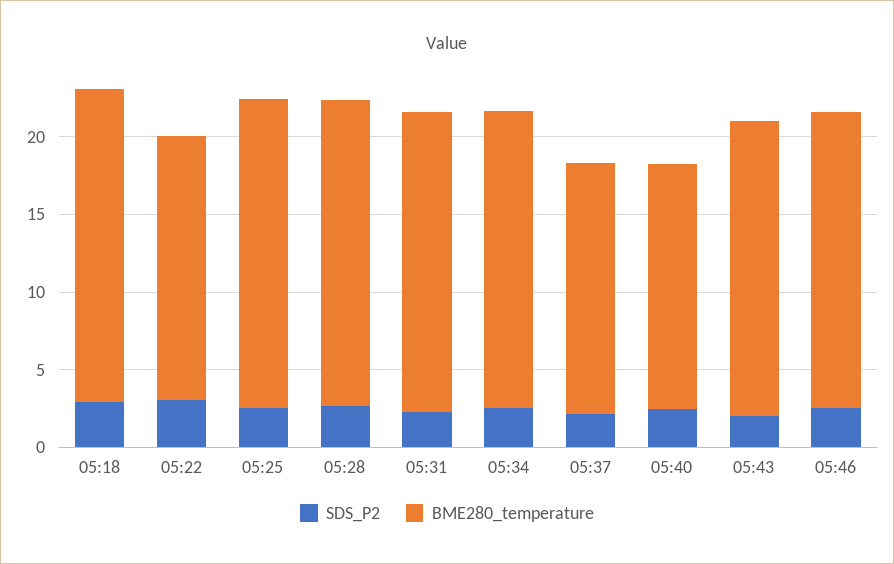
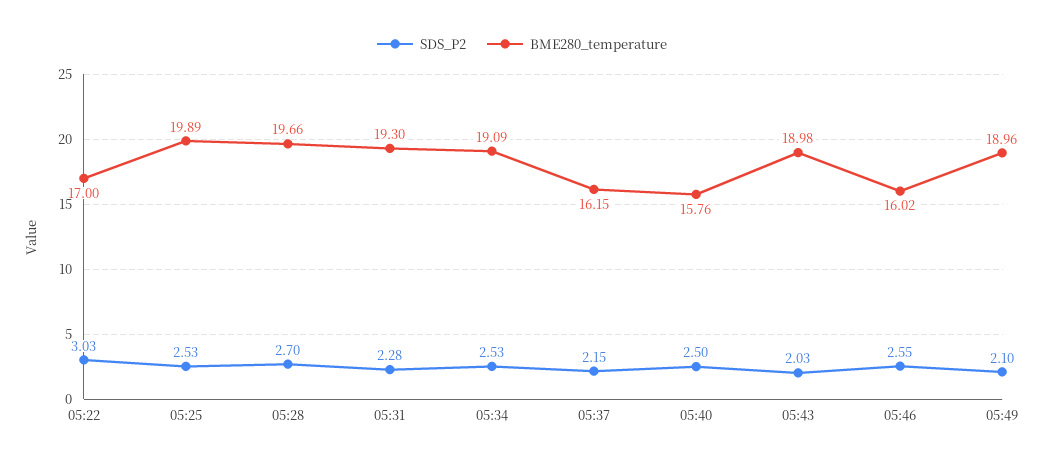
SDS_P2, 05:18: 3 -> none
BME280_temperature, 05:18: 20 -> none
BME280_temperature, 05:46: 19 -> 16.02
SDS_P2, 05:49: none -> 2.1
BME280_temperature, 05:49: none -> 18.96

